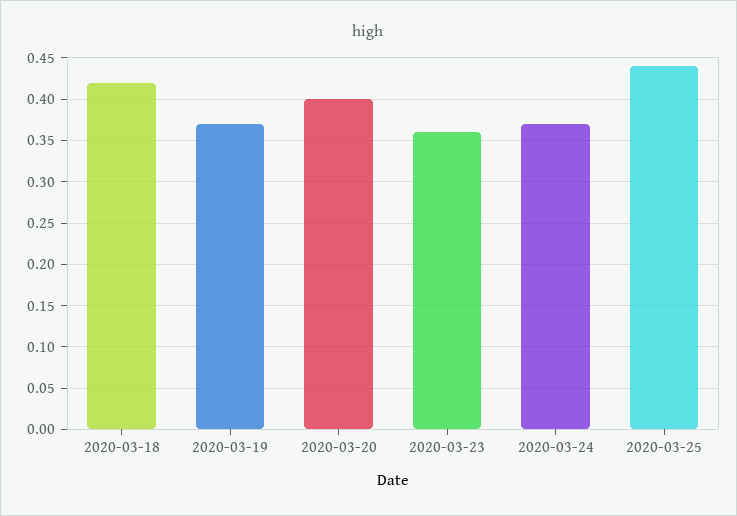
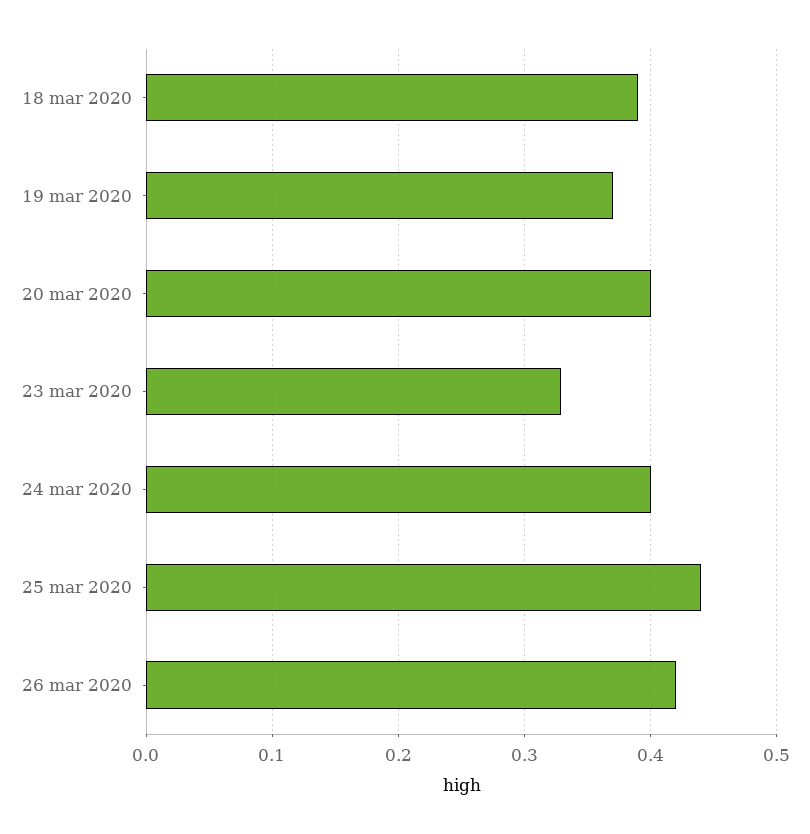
2020-03-18: 0.42 -> 0.39
2020-03-23: 0.36 -> 0.33
2020-03-24: 0.37 -> 0.4
26 mar 2020: none -> 0.42

